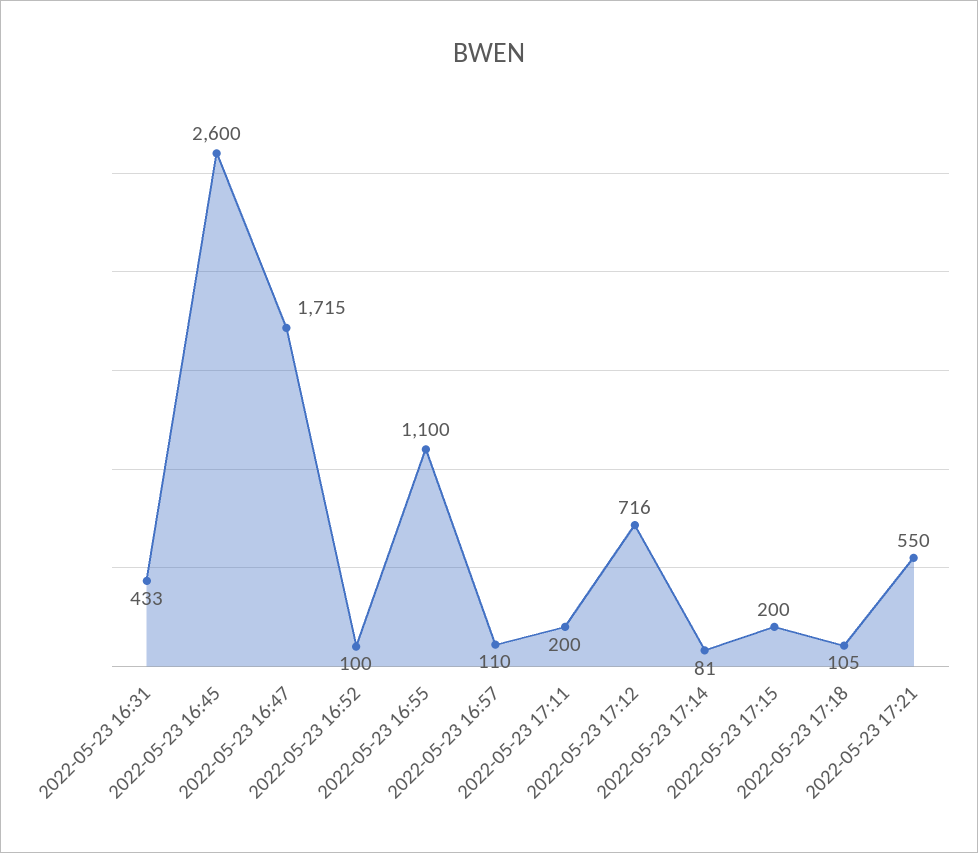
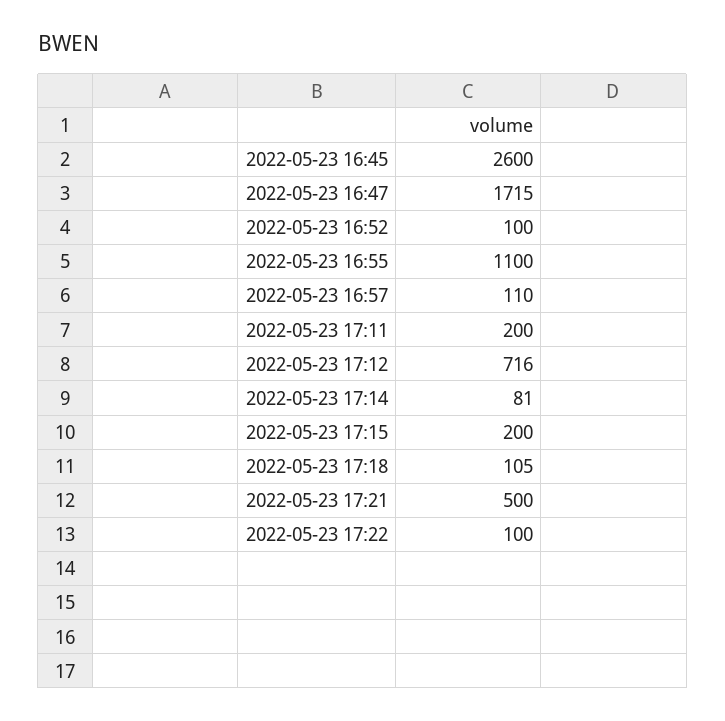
2022-05-23 16:31: 433 -> none
2022-05-23 17:21: 550 -> 500
2022-05-23 17:22: none -> 100

